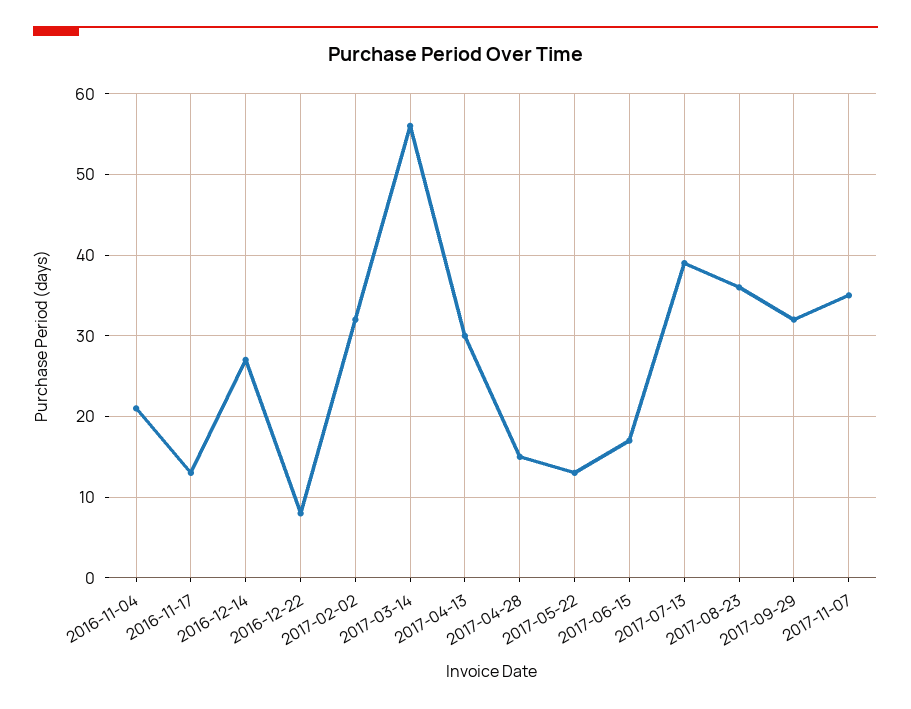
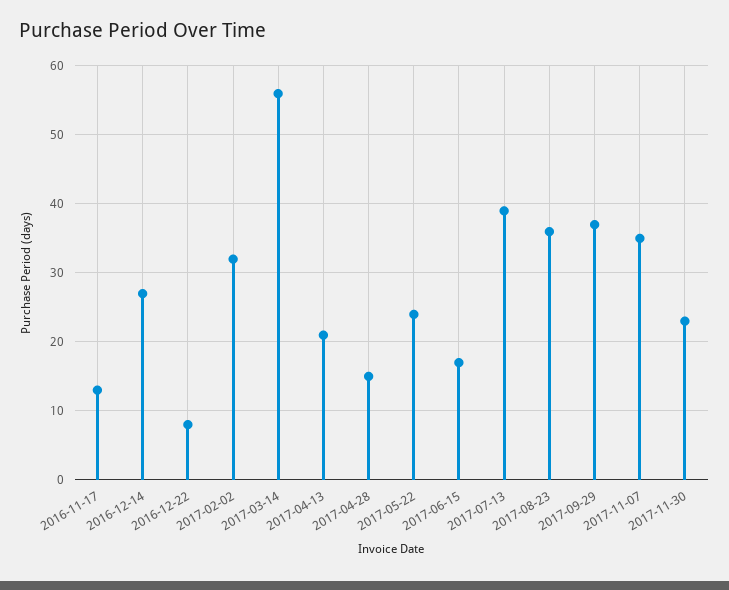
2016-11-04: 21 -> none
2017-04-13: 30 -> 21
2017-05-22: 13 -> 24
2017-09-29: 32 -> 37
2017-11-30: none -> 23

